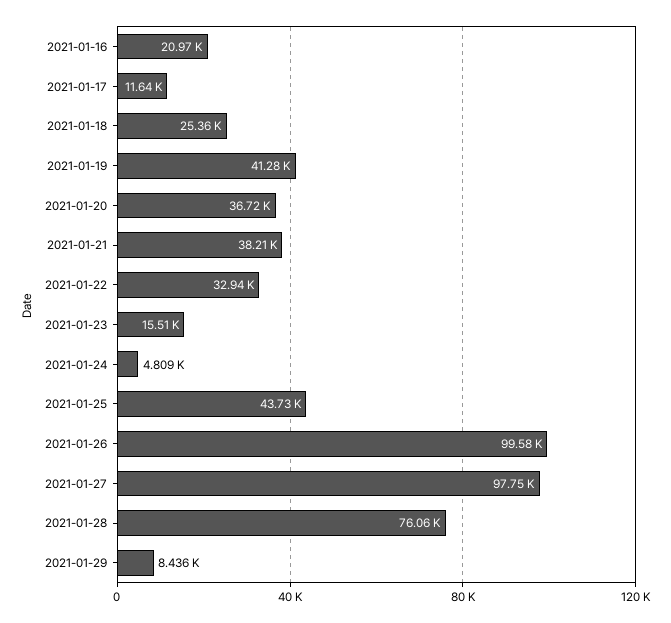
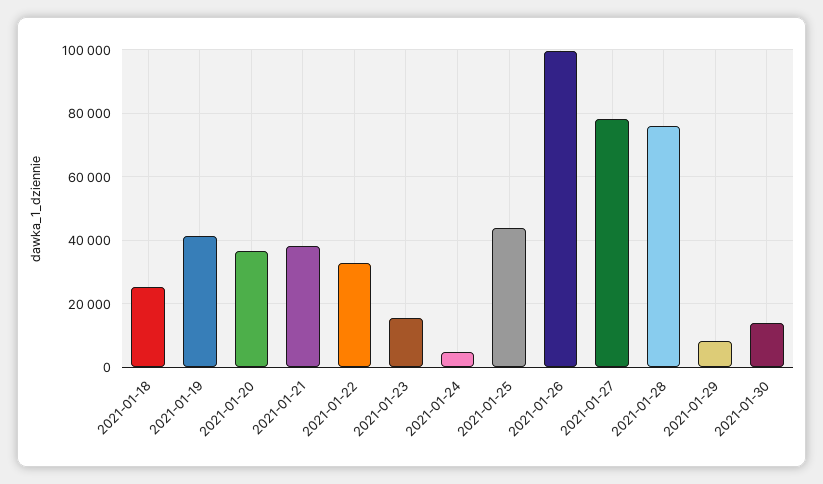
2021-01-16: 20970 -> none
2021-01-17: 11640 -> none
2021-01-27: 97750 -> 78000
2021-01-30: none -> 14000

